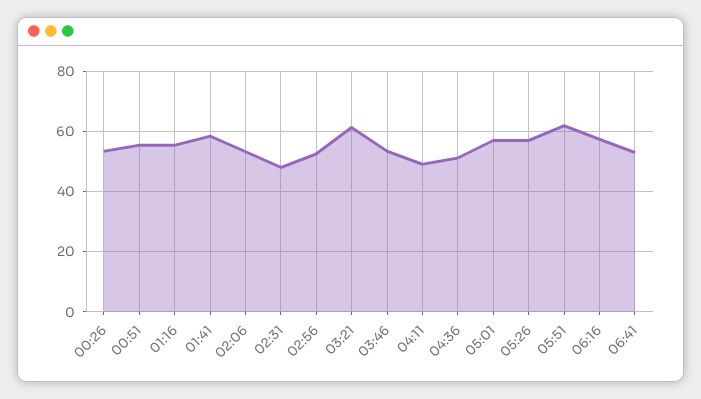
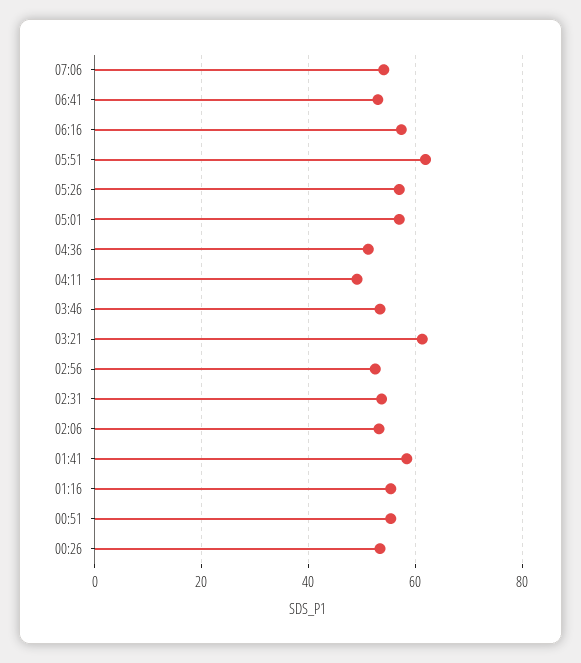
02:31: 48 -> 54
07:06: none -> 54

